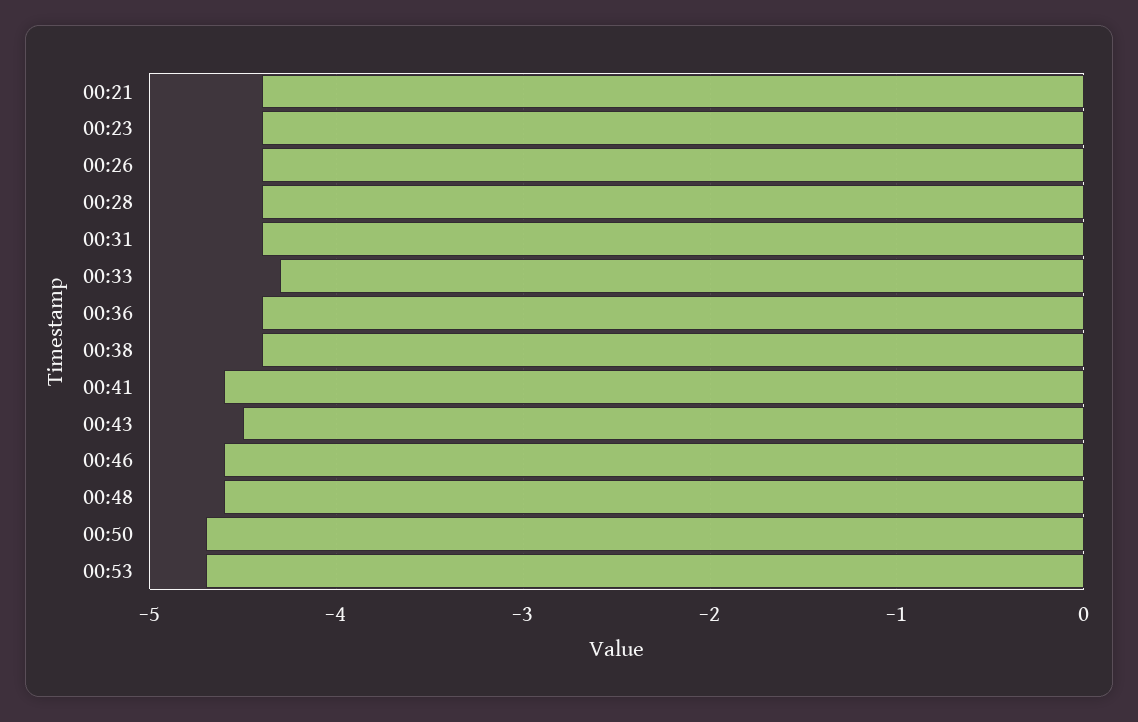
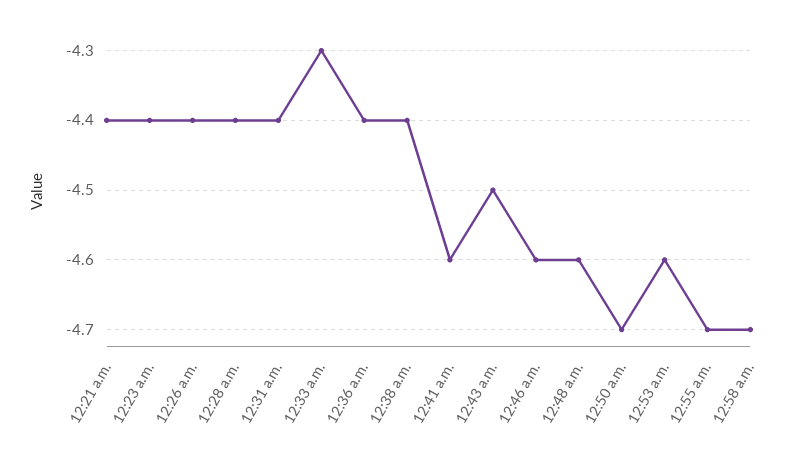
00:53: -4.7 -> -4.6
12:55 a.m.: none -> -4.7
12:58 a.m.: none -> -4.7

